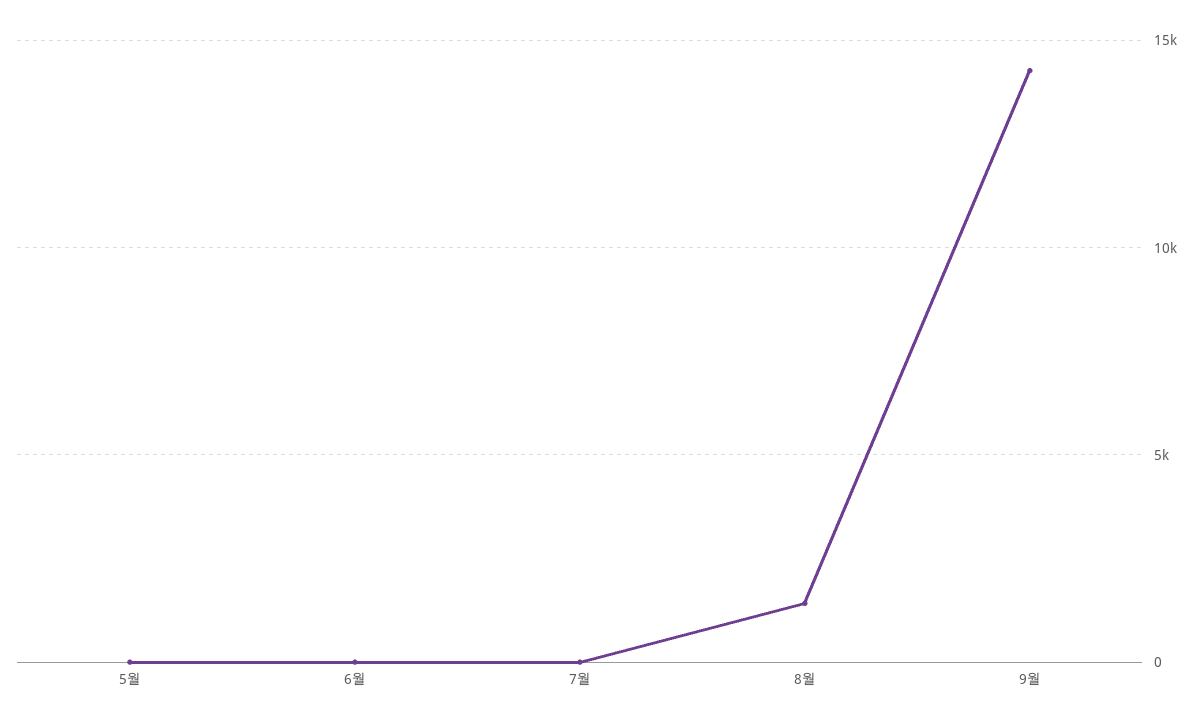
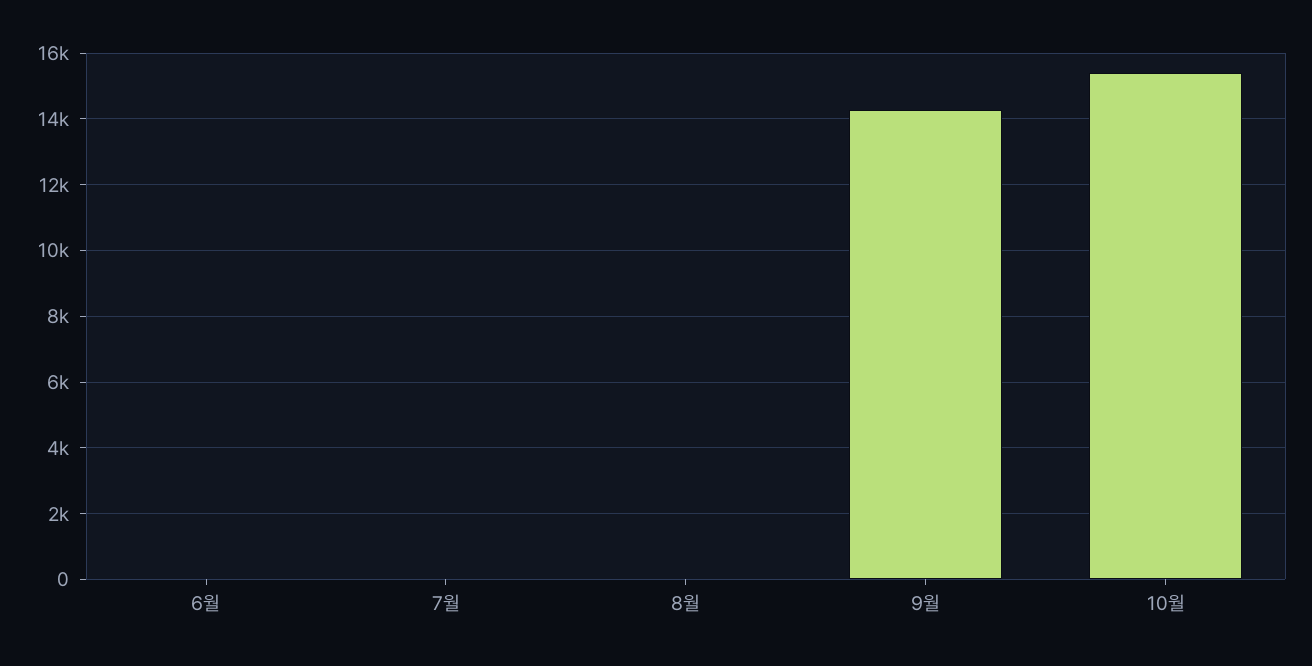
5월: 0 -> none
8월: 1500 -> 0
10월: none -> 15400

